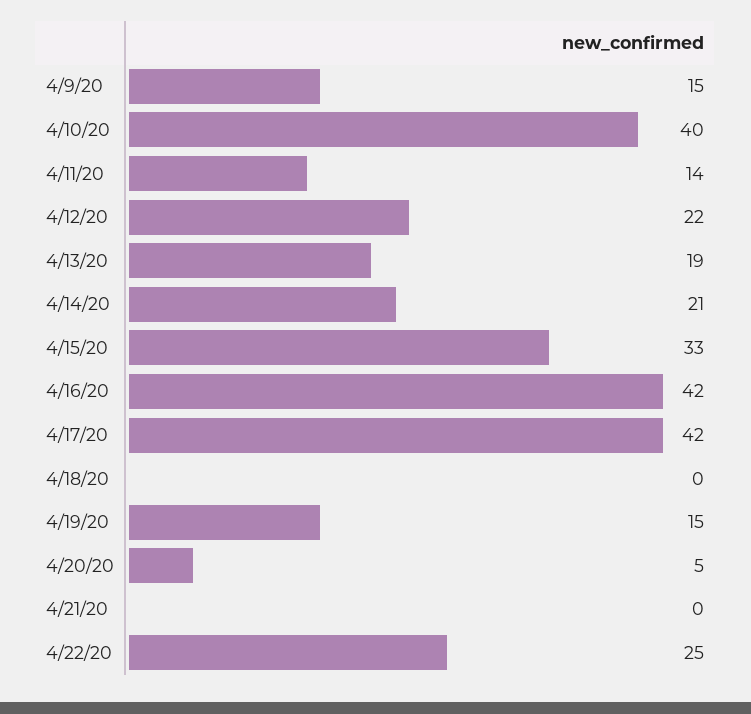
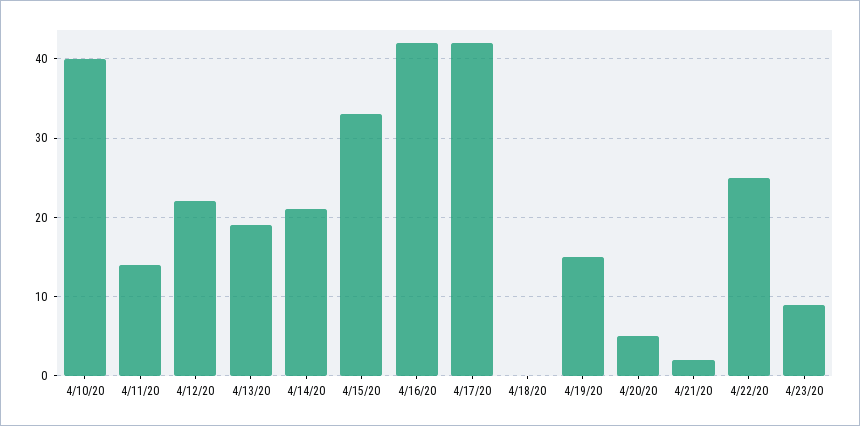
4/9/20: 15 -> none
4/21/20: 0 -> 2
4/23/20: none -> 9

